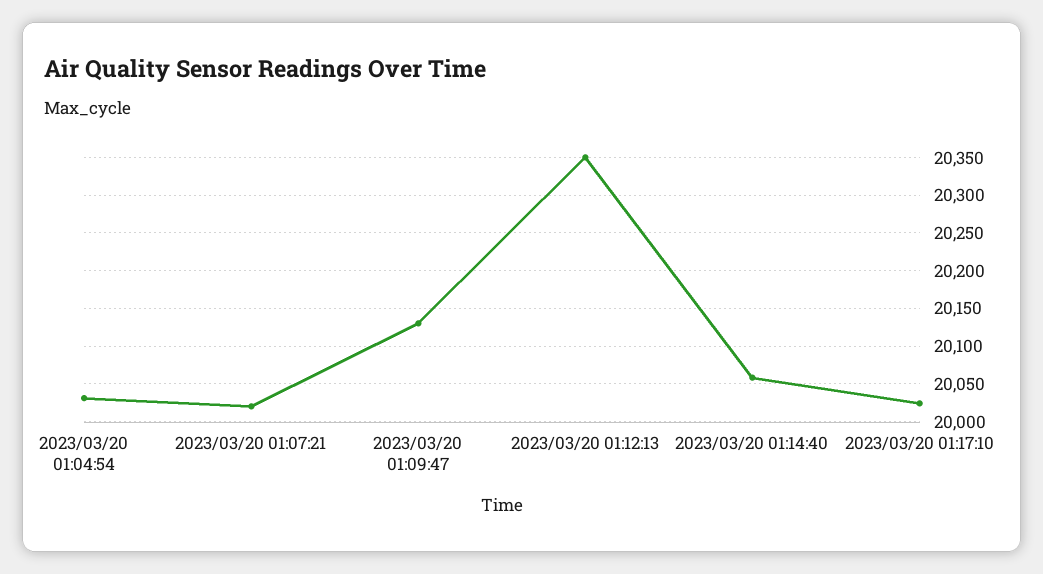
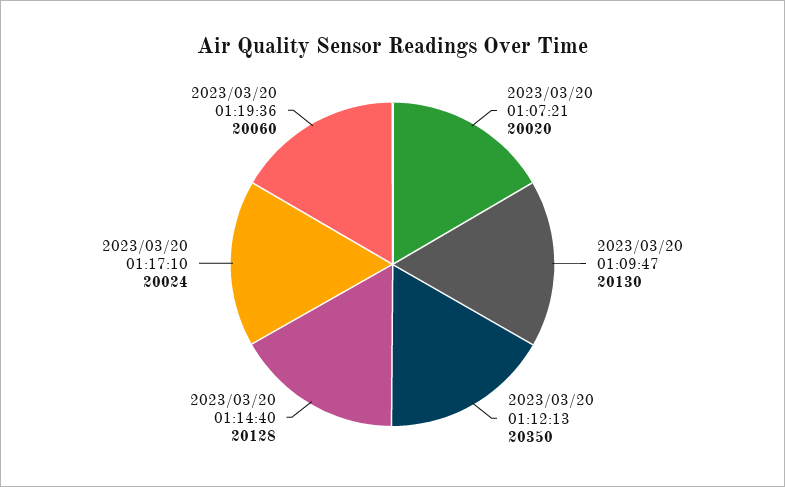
2023/03/20 01:04:54: 20030 -> none
2023/03/20 01:14:40: 20060 -> 20128
2023/03/20 01:19:36: none -> 20060

